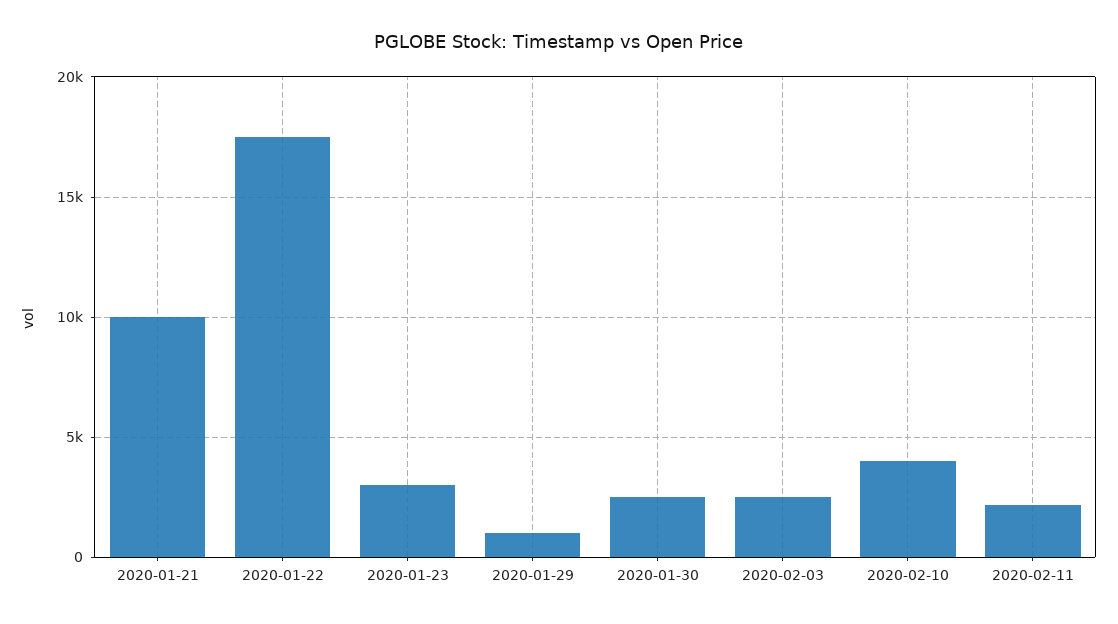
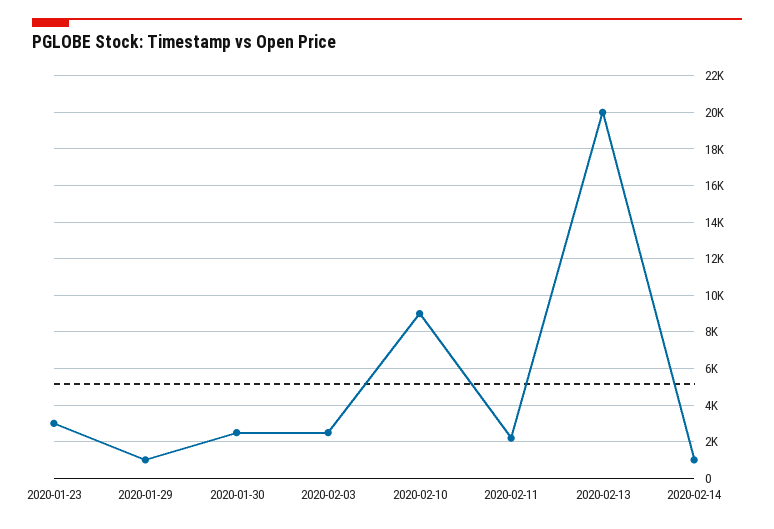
2020-01-21: 10000 -> none
2020-01-22: 17500 -> none
2020-02-10: 4000 -> 9000
2020-02-13: none -> 20000
2020-02-14: none -> 1000

